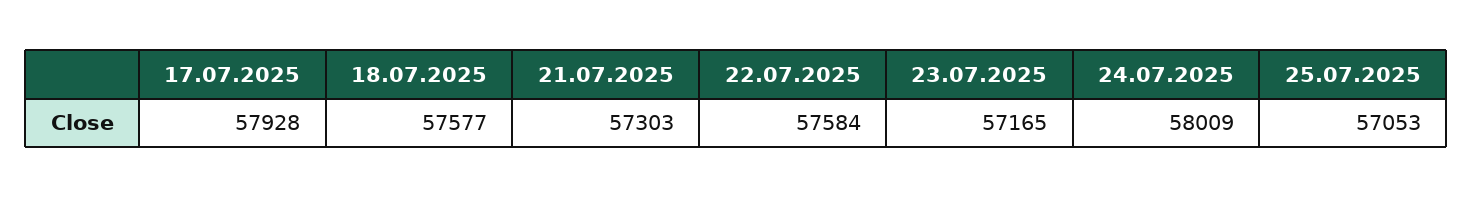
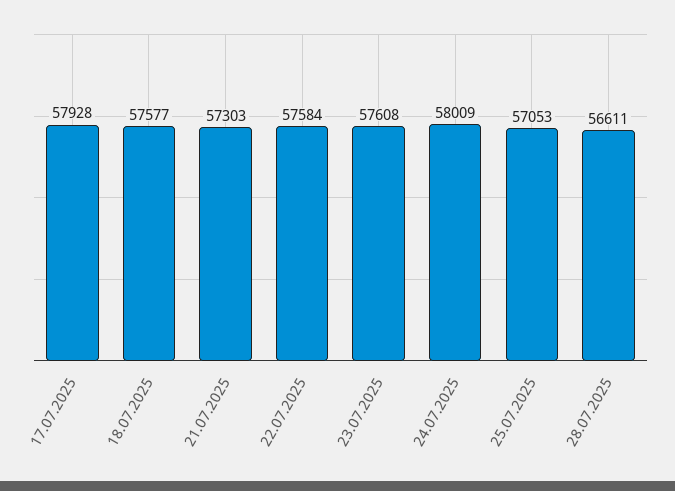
23.07.2025: 57165 -> 57608
28.07.2025: none -> 56611

